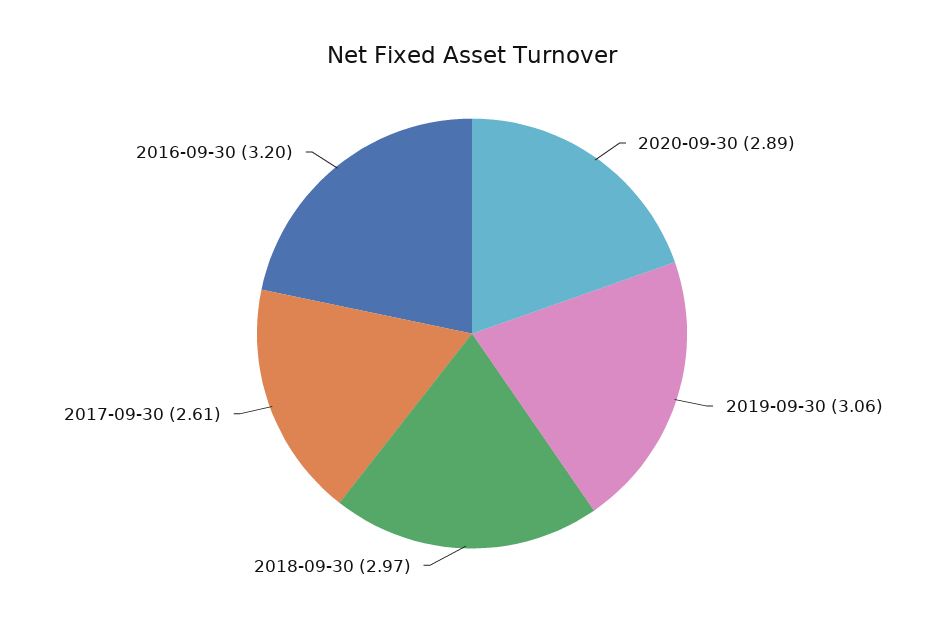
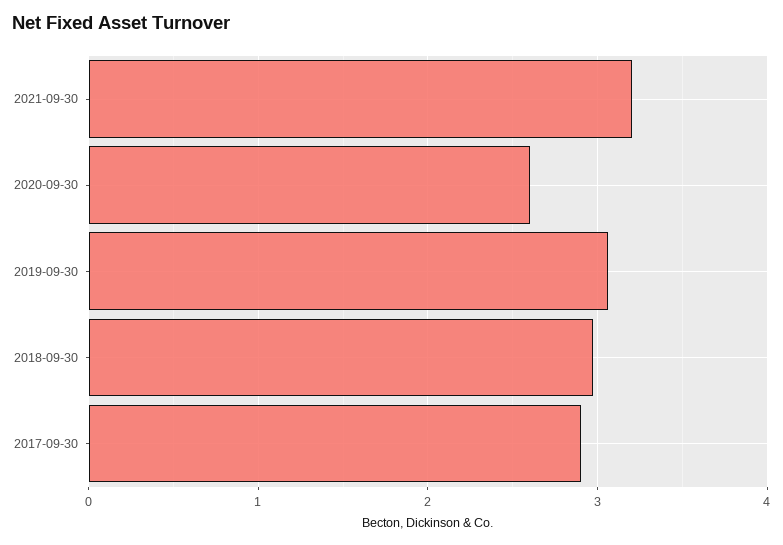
2020-09-30: 2.89 -> 2.6
2017-09-30: 2.61 -> 2.9
2016-09-30: 3.2 -> none
2021-09-30: none -> 3.2

